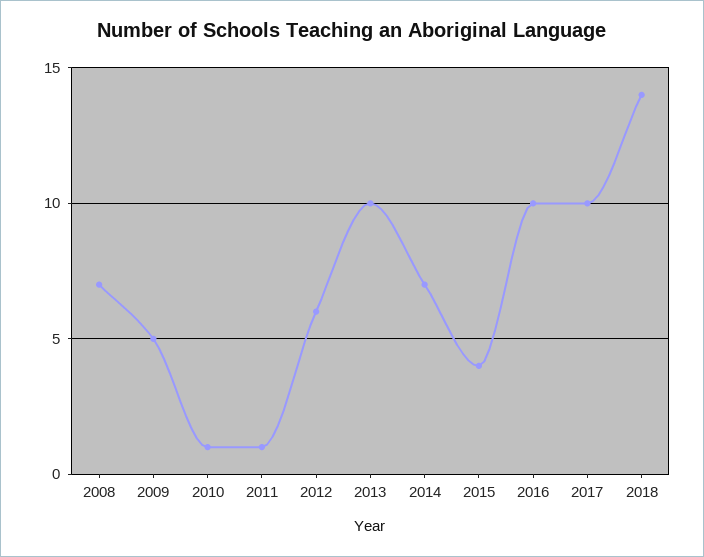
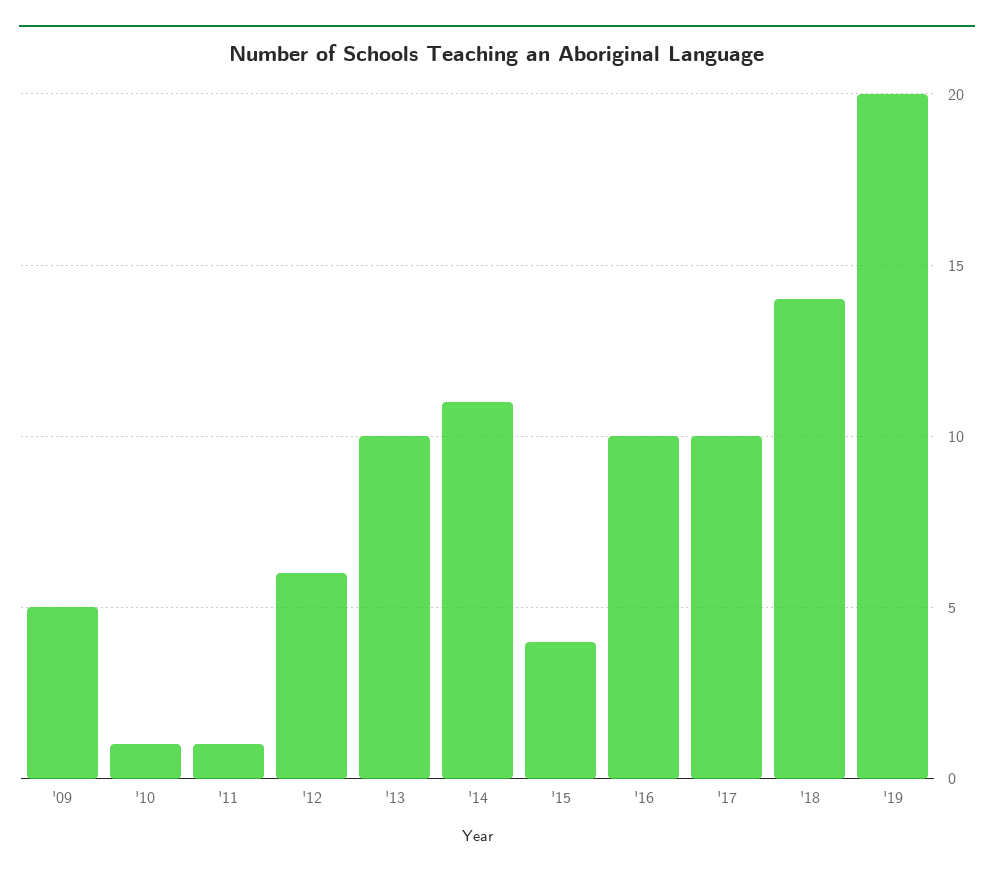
2008: 7 -> none
2014: 7 -> 11
'19: none -> 20

